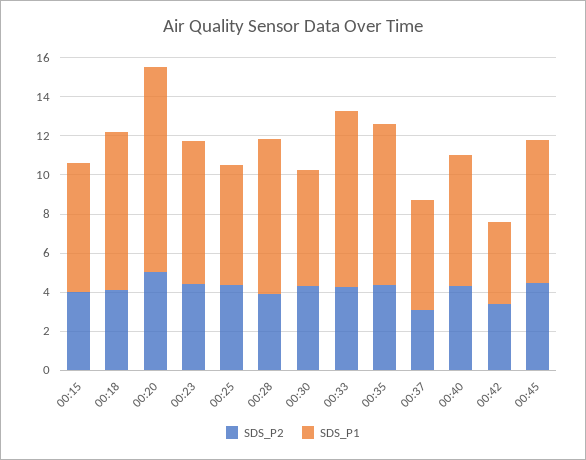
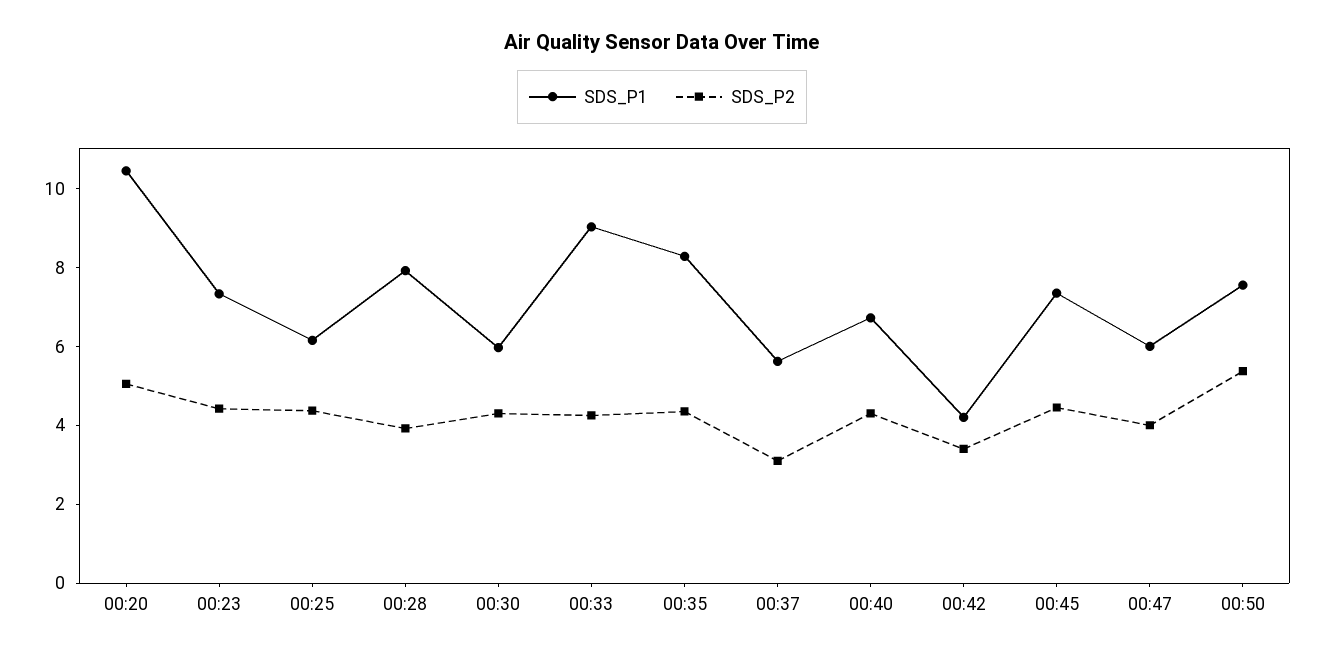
SDS_P2, 00:15: 4 -> none
SDS_P1, 00:15: 6.5 -> none
SDS_P2, 00:18: 4 -> none
SDS_P1, 00:18: 8 -> none
SDS_P1, 00:47: none -> 6
SDS_P2, 00:47: none -> 4
SDS_P1, 00:50: none -> 7.5
SDS_P2, 00:50: none -> 5.5

